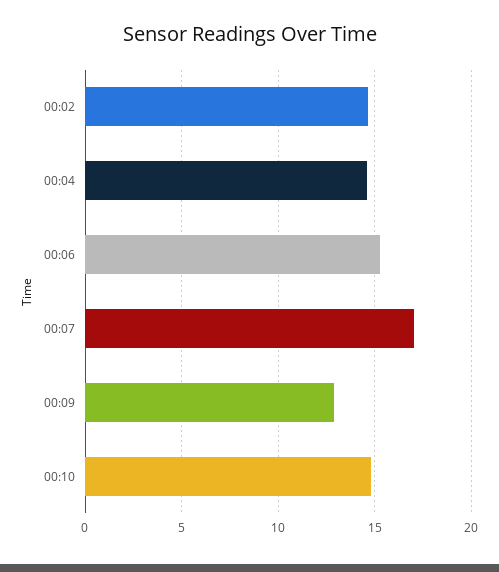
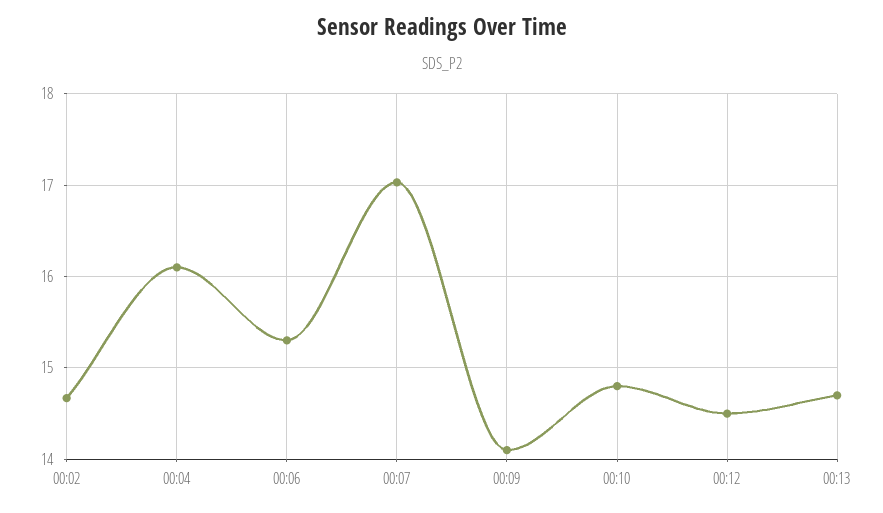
00:04: 14.5 -> 16.1
00:09: 13 -> 14.1
00:12: none -> 14.5
00:13: none -> 14.7

